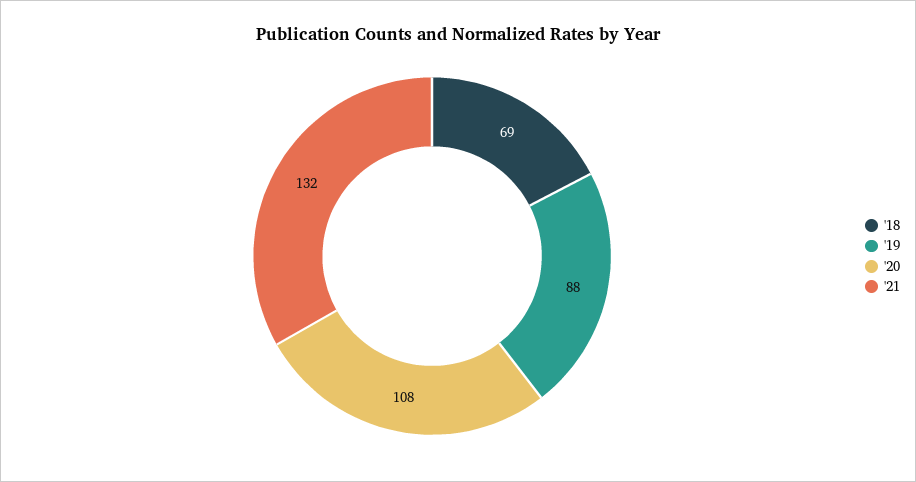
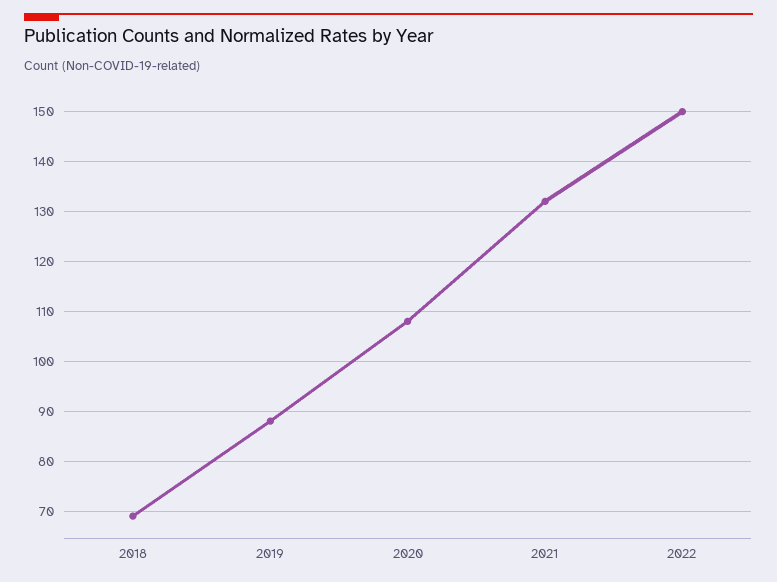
2022: none -> 150

